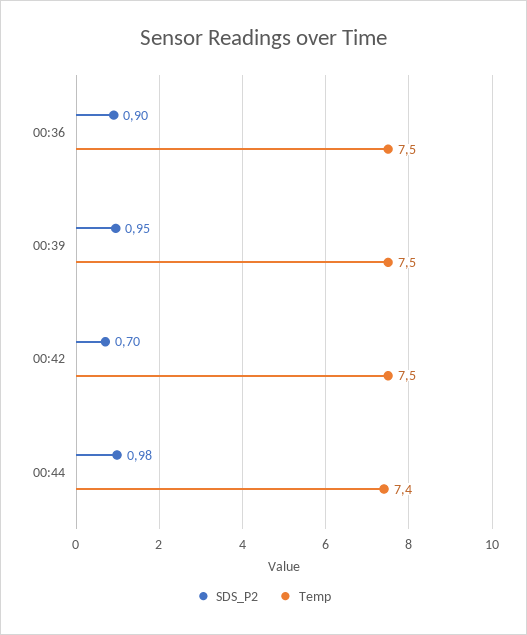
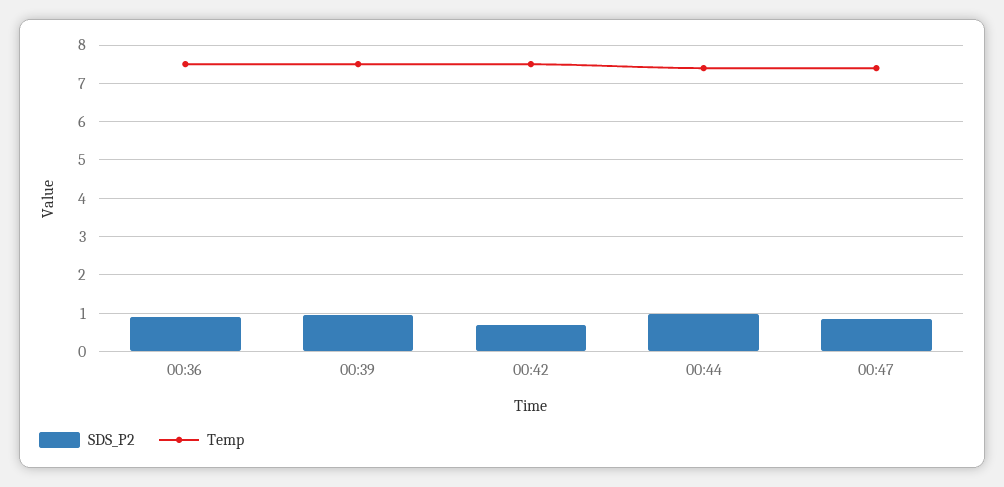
SDS_P2, 00:47: none -> 0.8
Temp, 00:47: none -> 7.4

